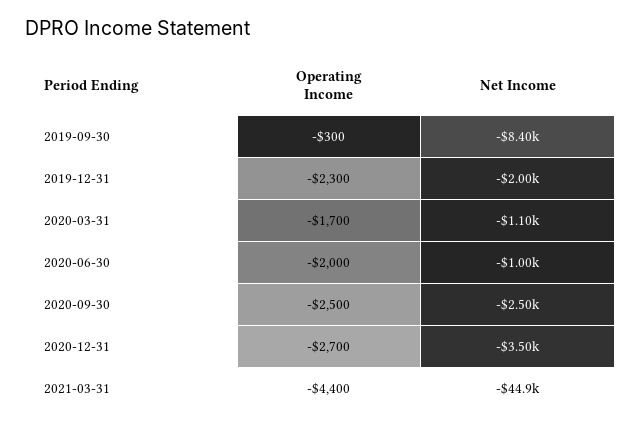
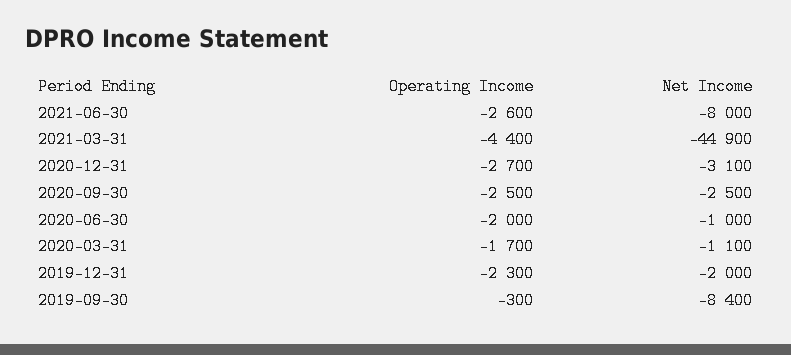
Net Income, 2020-12-31: -3500 -> -3100
Operating Income, 2021-06-30: none -> -2600
Net Income, 2021-06-30: none -> -8000

